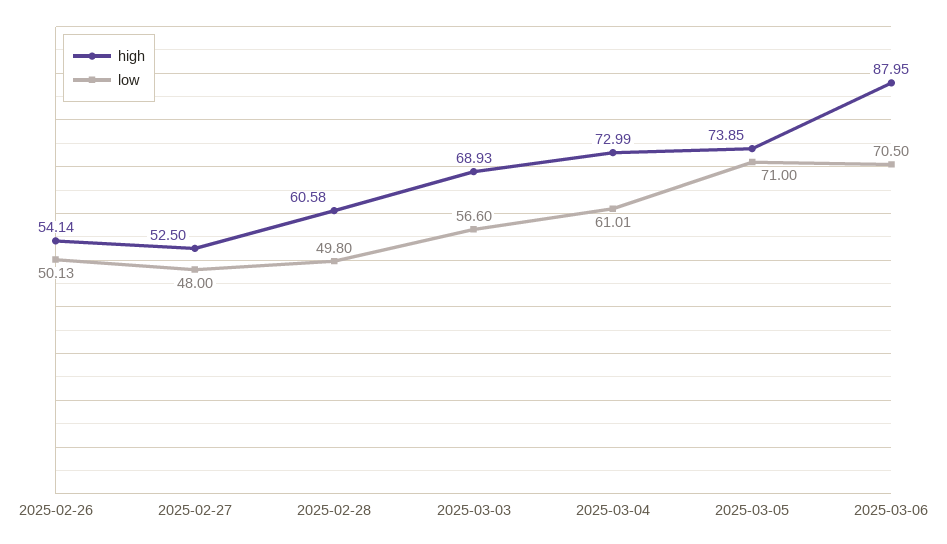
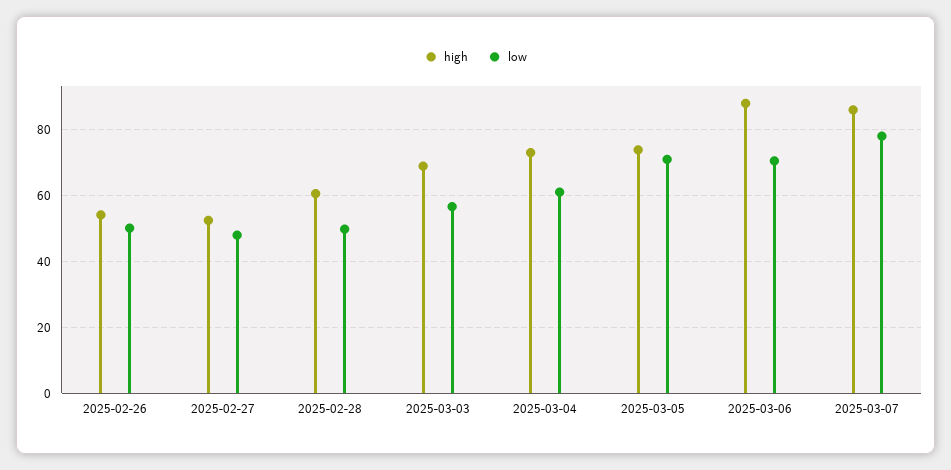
high, 2025-03-07: none -> 86
low, 2025-03-07: none -> 78

